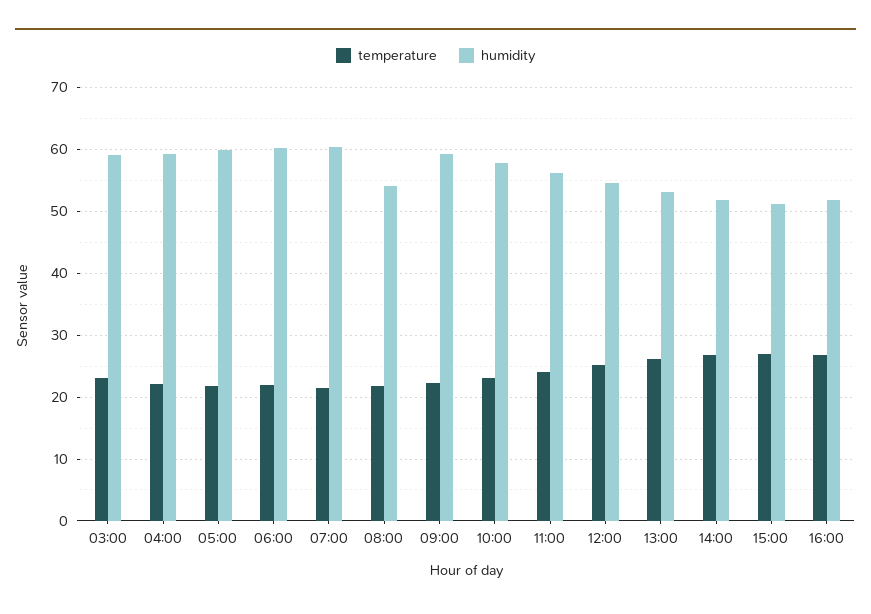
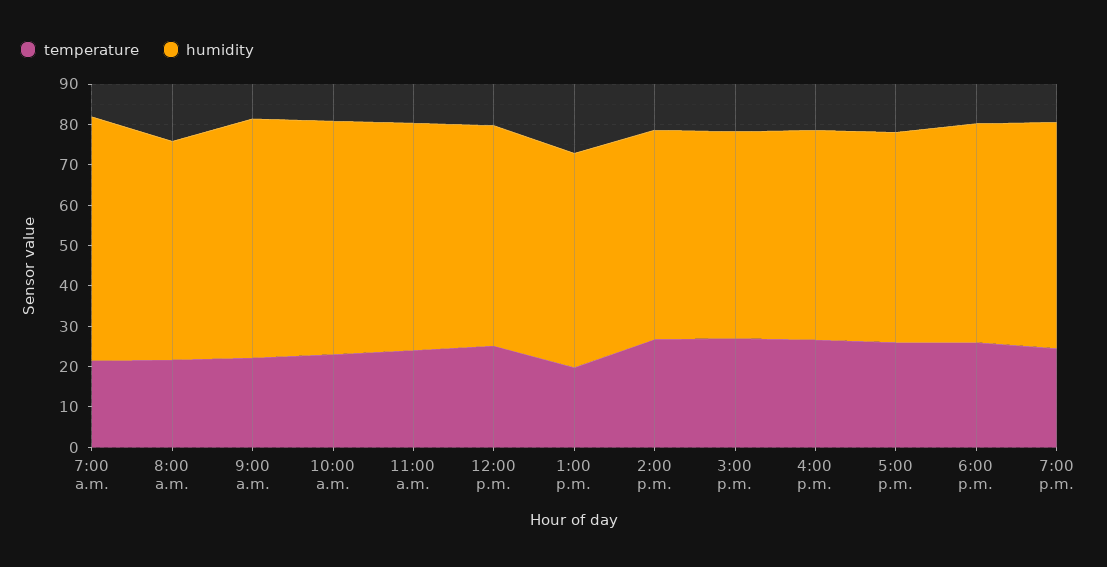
temperature, 03:00: 23 -> none
humidity, 03:00: 59 -> none
temperature, 04:00: 22 -> none
humidity, 04:00: 59 -> none
temperature, 05:00: 22 -> none
humidity, 05:00: 60 -> none
temperature, 06:00: 22 -> none
humidity, 06:00: 60 -> none
temperature, 13:00: 26 -> 20
temperature, 5:00 p.m.: none -> 26
humidity, 5:00 p.m.: none -> 52
temperature, 6:00 p.m.: none -> 26
humidity, 6:00 p.m.: none -> 54
temperature, 7:00 p.m.: none -> 24
humidity, 7:00 p.m.: none -> 56

